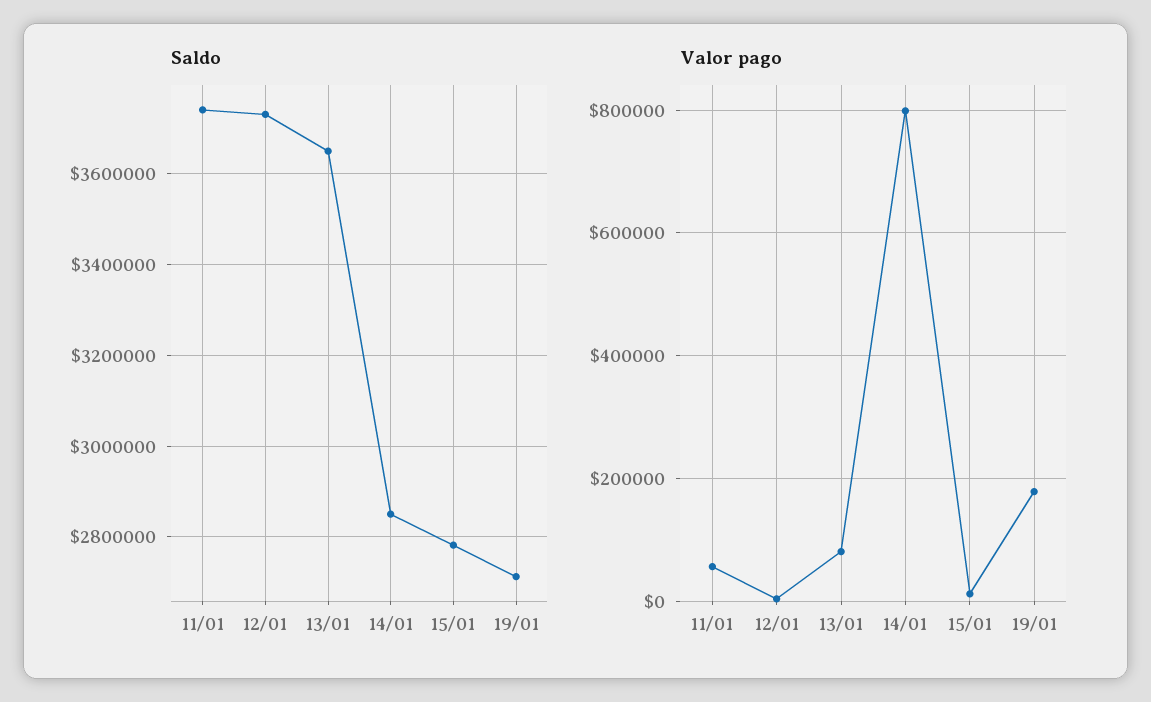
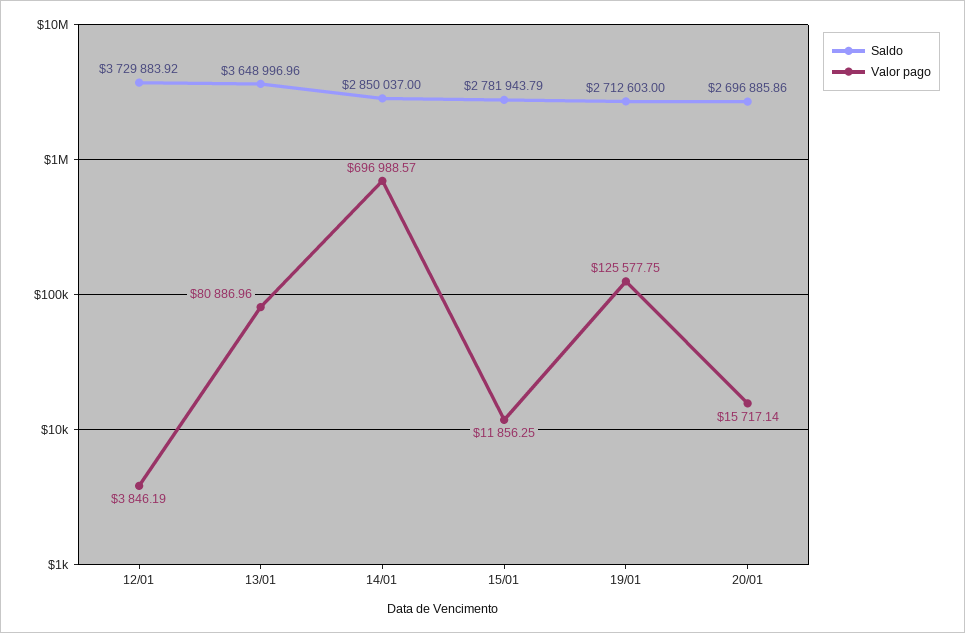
Saldo, 11/01: 3740000 -> none
Valor pago, 11/01: 60000 -> none
Valor pago, 14/01: 800000 -> 696988.57
Valor pago, 19/01: 180000 -> 125577.75
Saldo, 20/01: none -> 2696885.86
Valor pago, 20/01: none -> 15717.14

